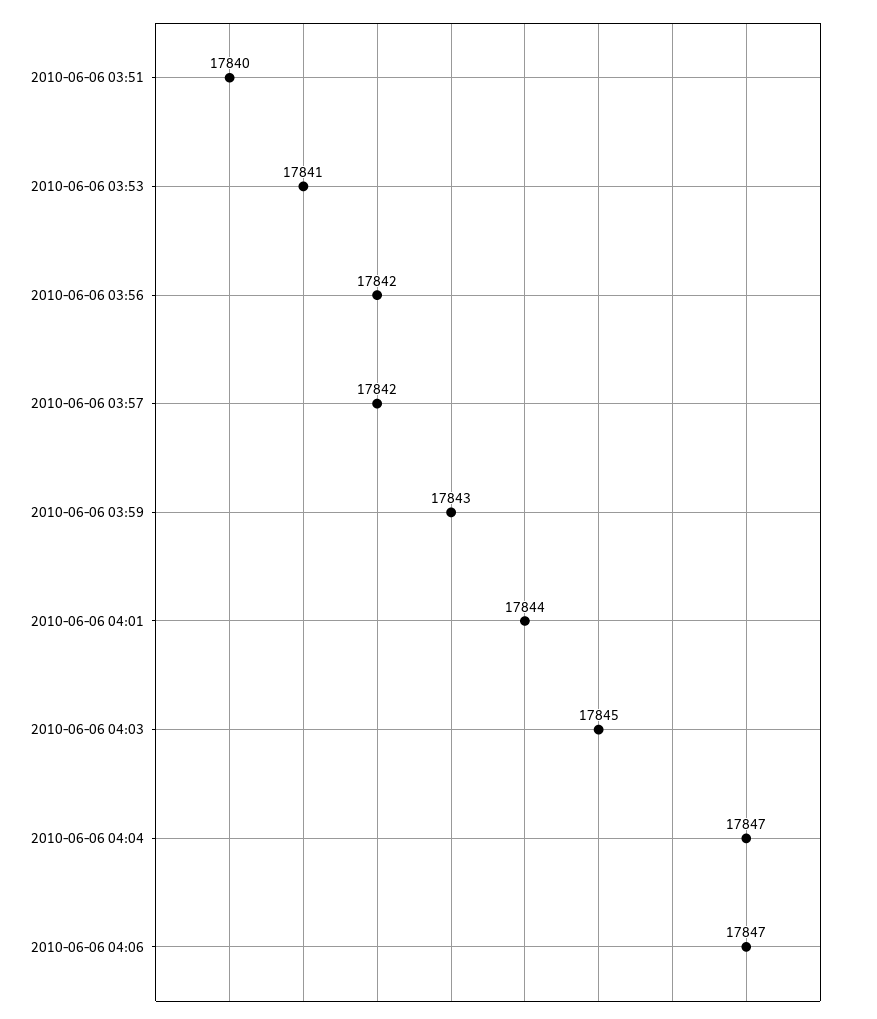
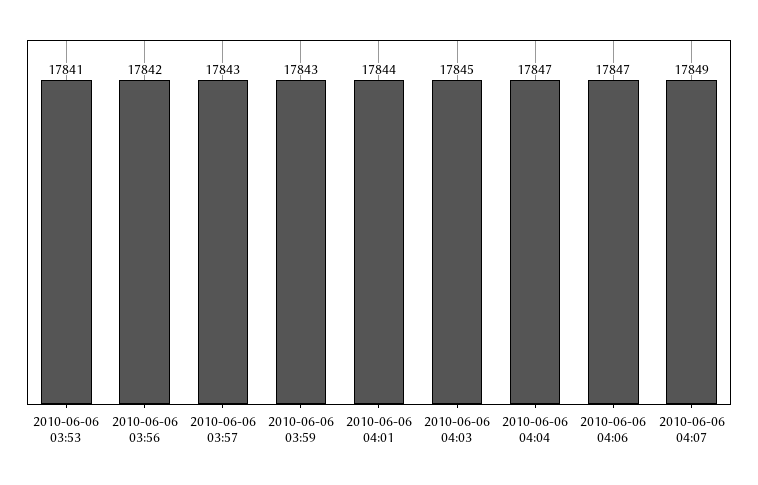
2010-06-06 03:51: 17840 -> none
2010-06-06 03:57: 17842 -> 17843
2010-06-06 04:07: none -> 17849

